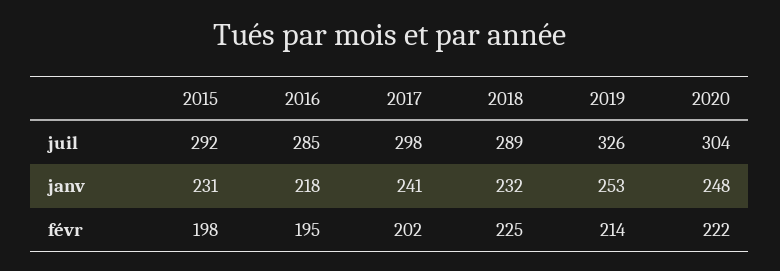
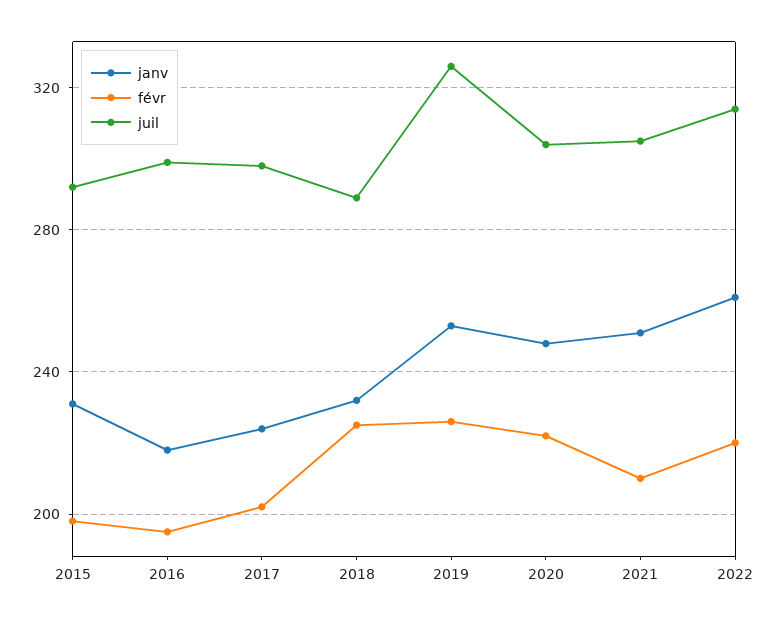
juil, 2016: 285 -> 300
janv, 2017: 241 -> 225
févr, 2019: 214 -> 225
janv, 2021: none -> 250
févr, 2021: none -> 210
juil, 2021: none -> 305
janv, 2022: none -> 260
févr, 2022: none -> 220
juil, 2022: none -> 315

